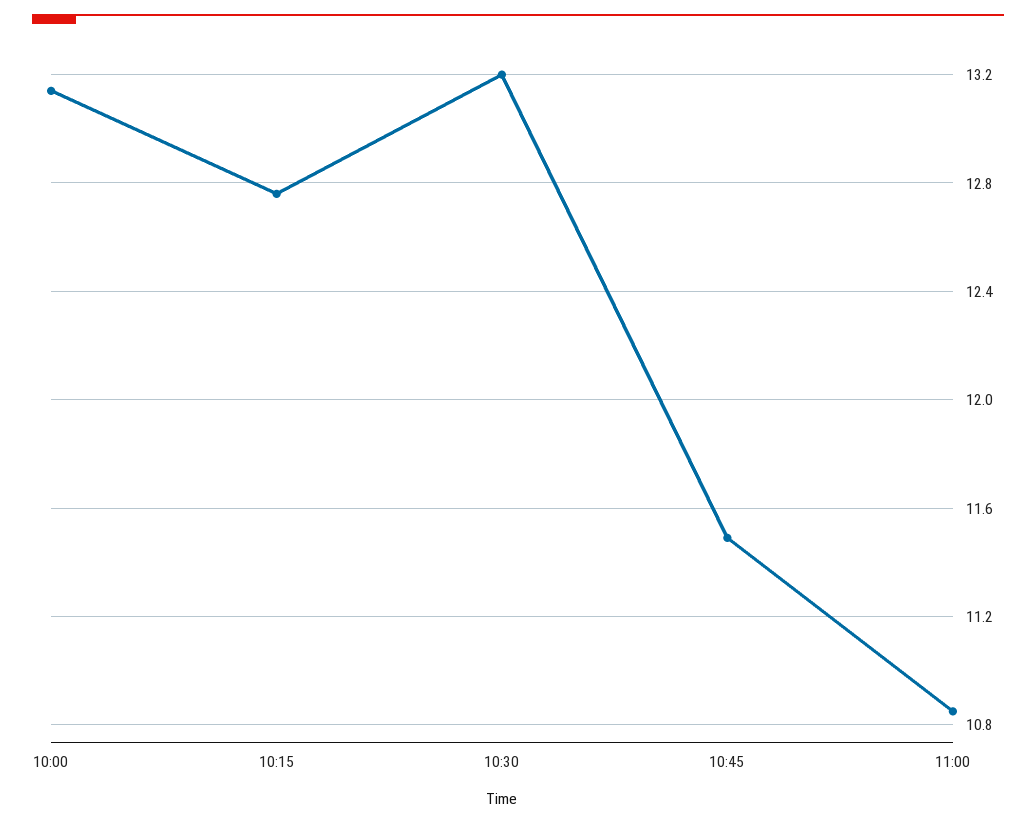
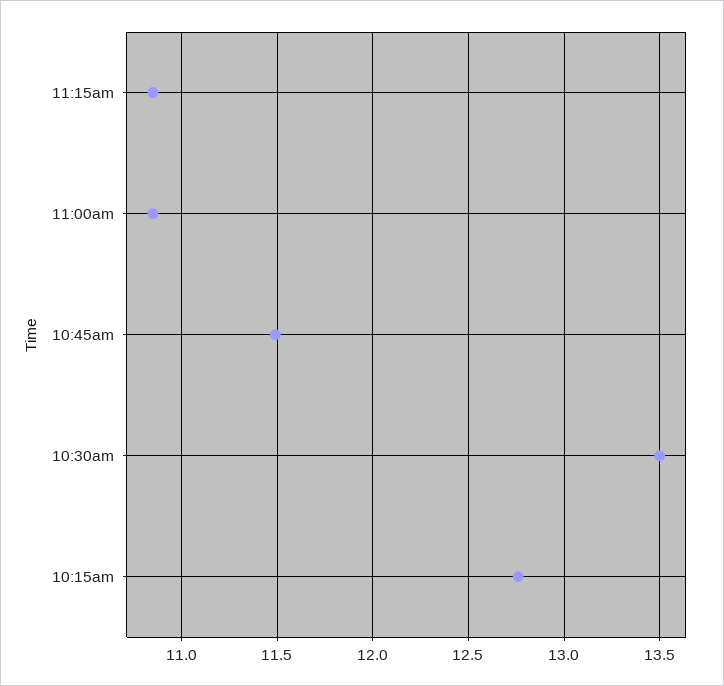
10:00: 13.15 -> none
10:30: 13.2 -> 13.5
11:15am: none -> 10.85

